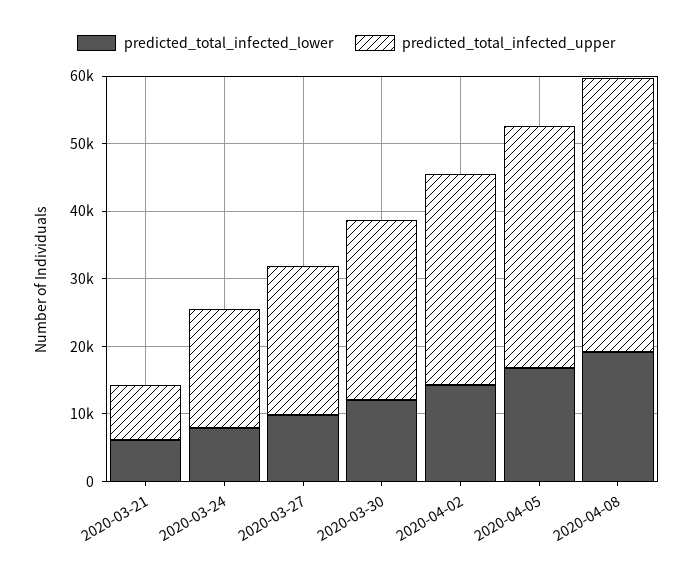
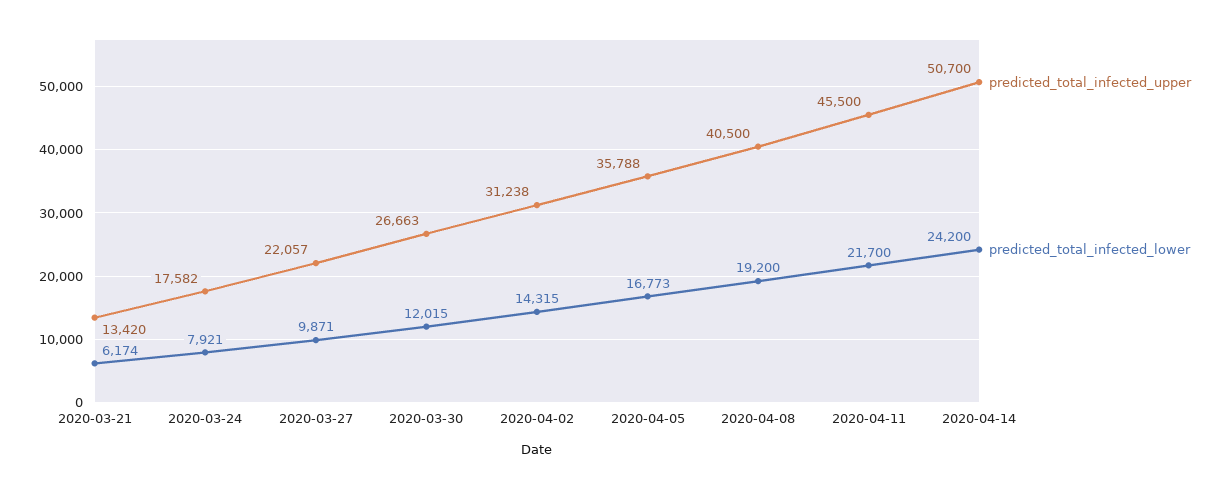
predicted_total_infected_upper, 2020-03-21: 8000 -> 13420
predicted_total_infected_upper, 2020-04-11: none -> 45500
predicted_total_infected_lower, 2020-04-11: none -> 21700
predicted_total_infected_upper, 2020-04-14: none -> 50700
predicted_total_infected_lower, 2020-04-14: none -> 24200

